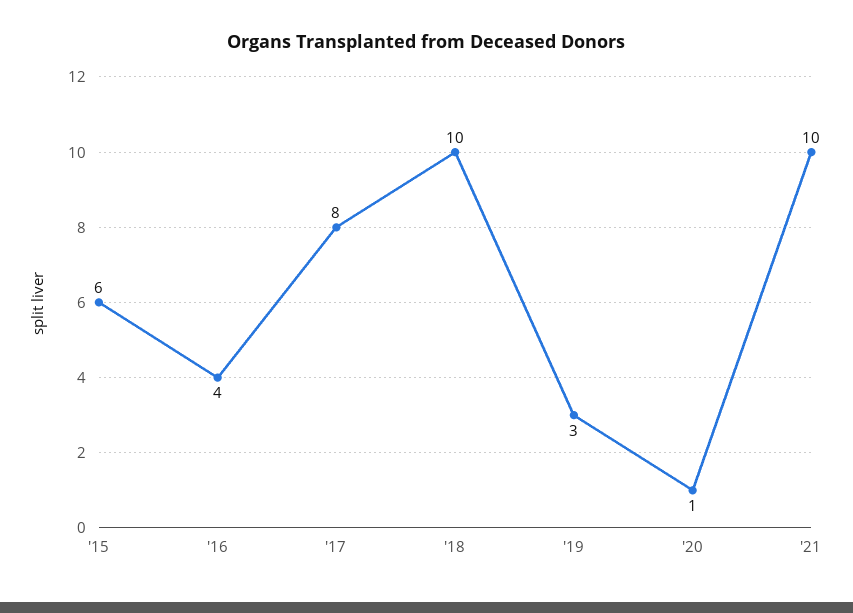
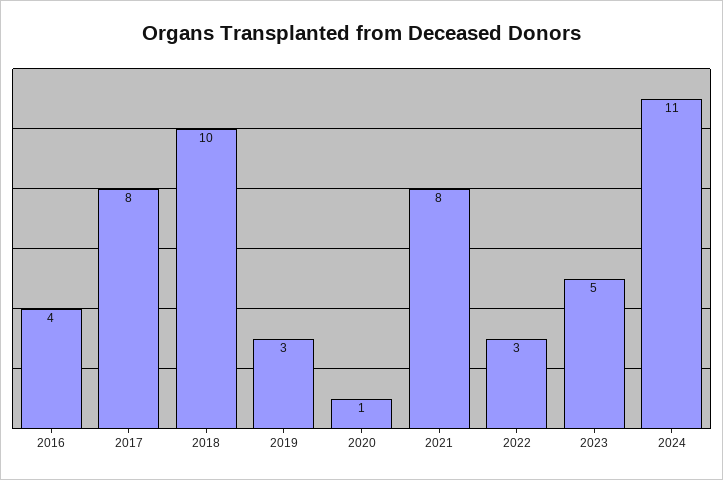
'15: 6 -> none
'21: 10 -> 8
2022: none -> 3
2023: none -> 5
2024: none -> 11

